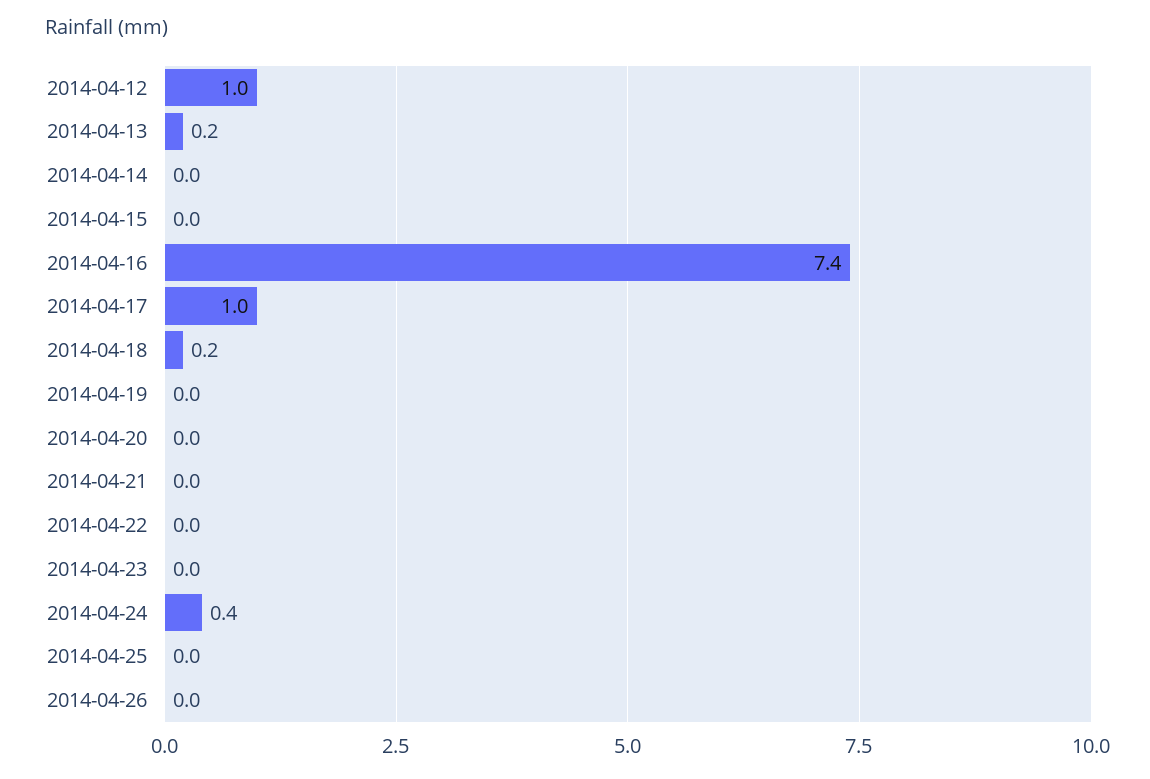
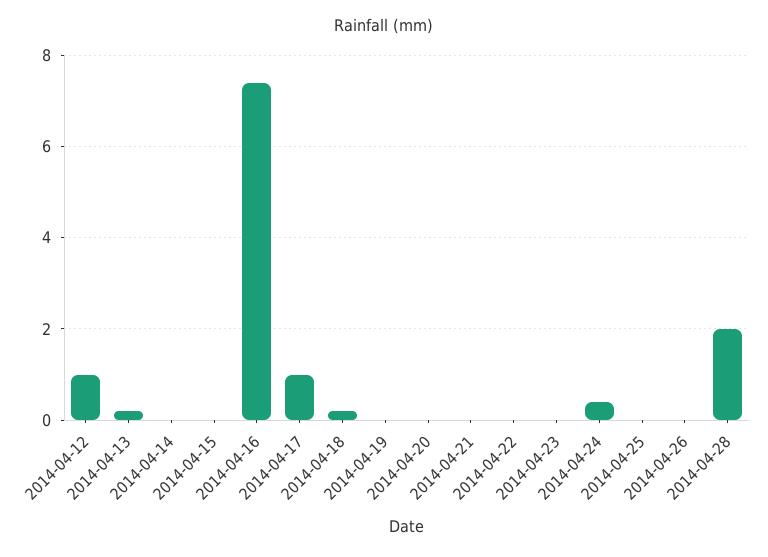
2014-04-28: none -> 2

